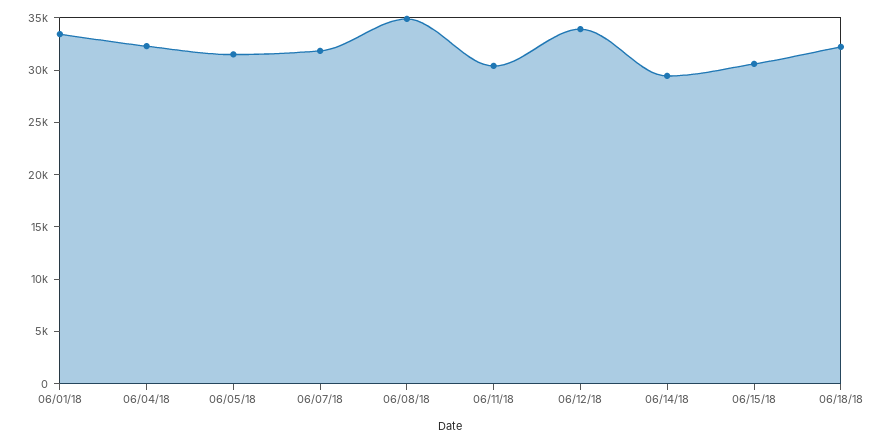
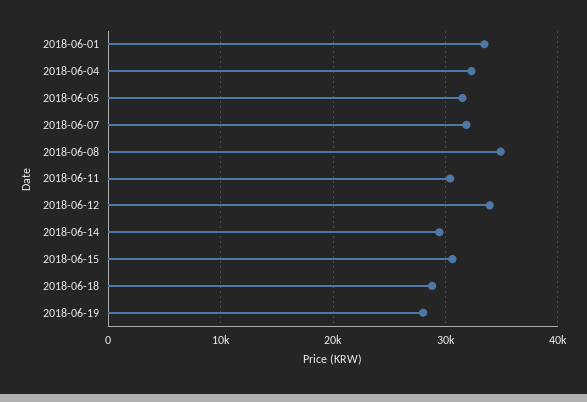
06/18/18: 32000 -> 29000
2018-06-19: none -> 28000

